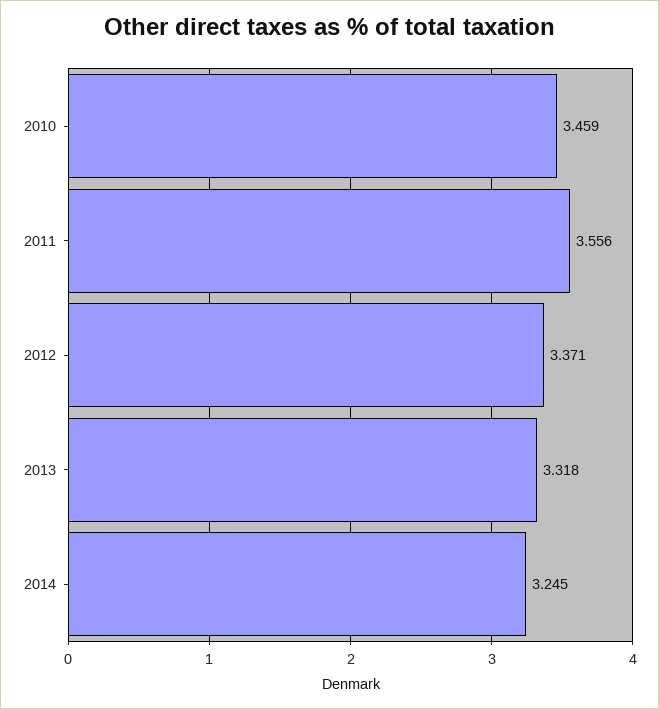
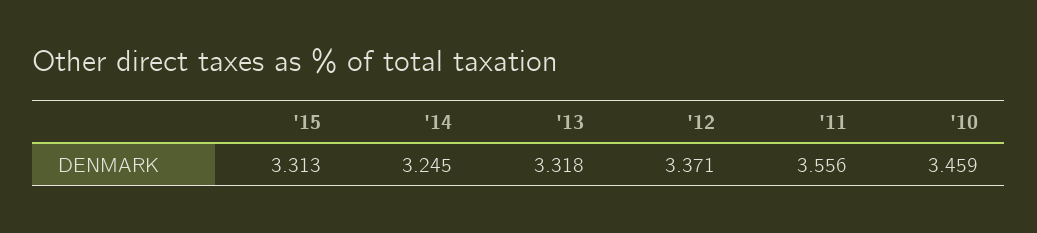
'15: none -> 3.313

